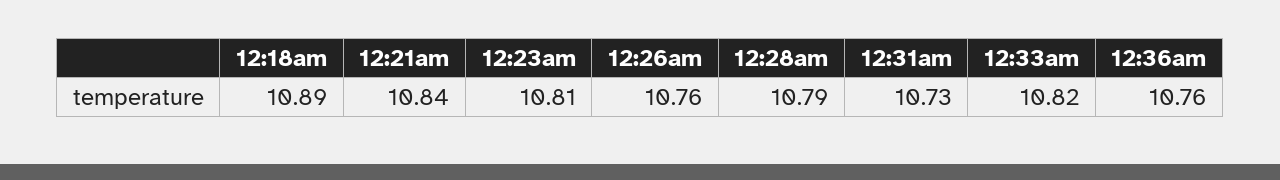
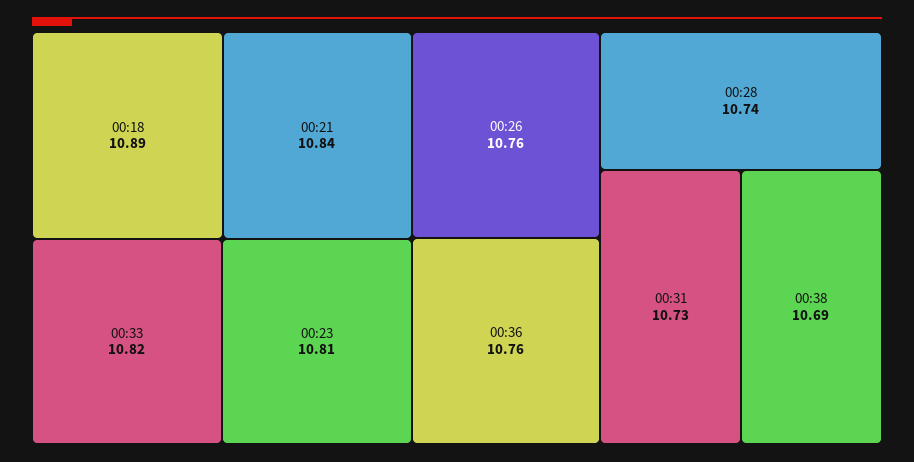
12:28am: 10.79 -> 10.74
00:38: none -> 10.69

